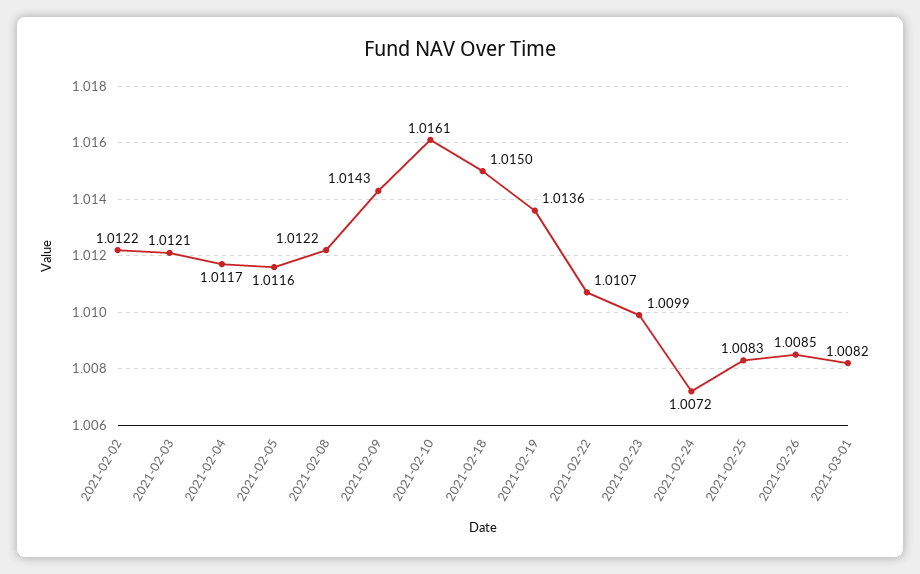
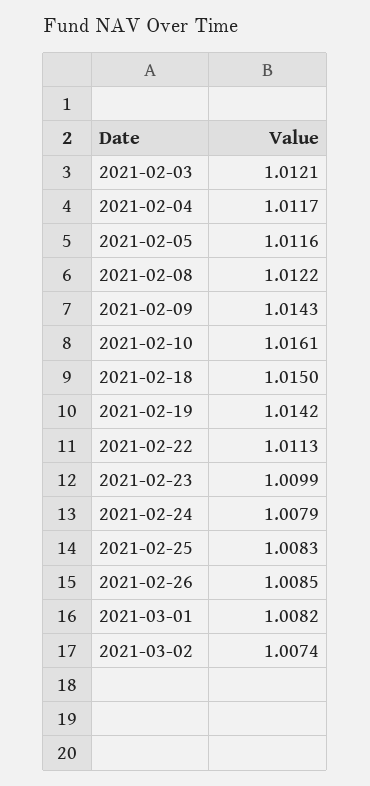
2021-02-02: 1.0122 -> none
2021-02-19: 1.0136 -> 1.0142
2021-02-22: 1.0107 -> 1.0113
2021-02-24: 1.0072 -> 1.0079
2021-03-02: none -> 1.0074

